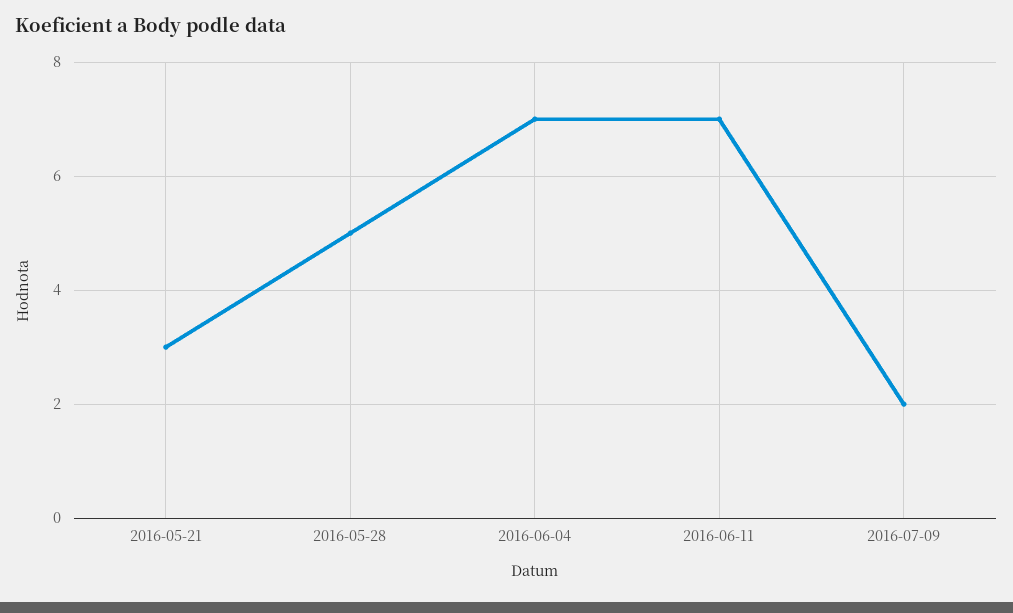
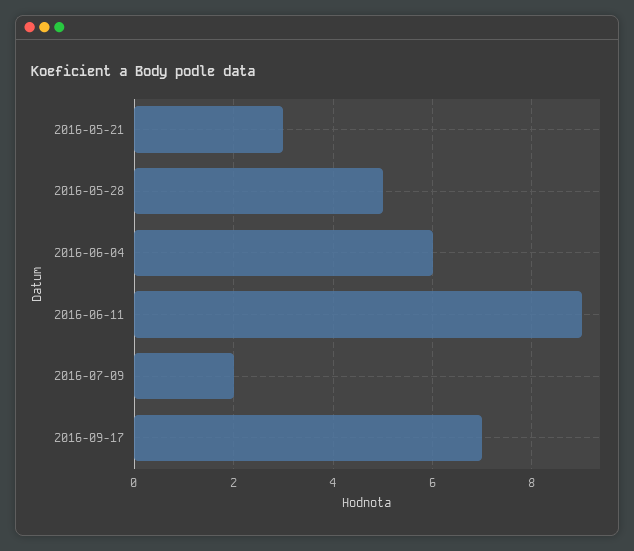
2016-06-04: 7 -> 6
2016-06-11: 7 -> 9
2016-09-17: none -> 7

